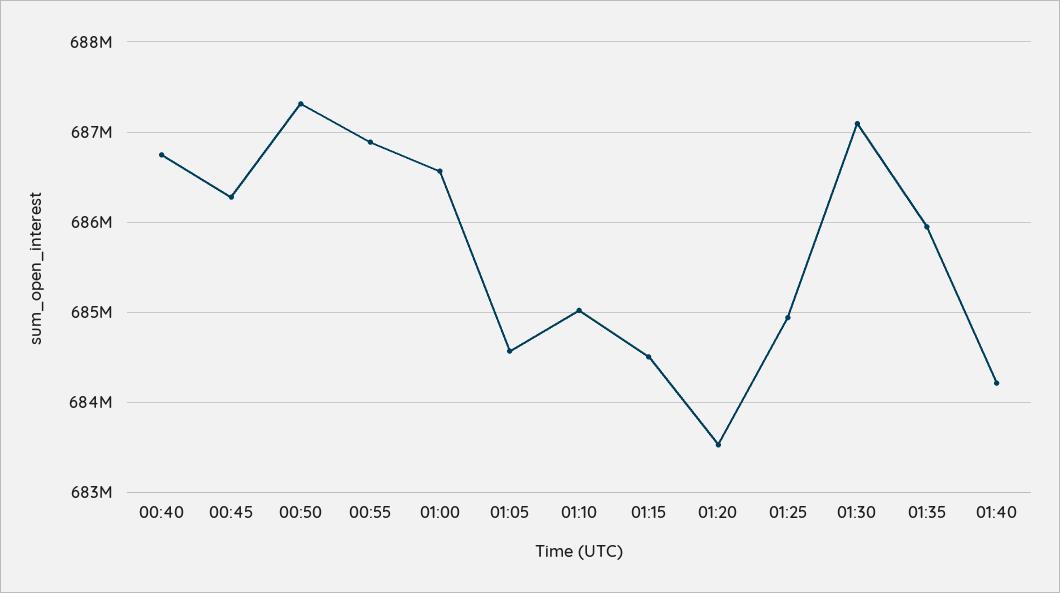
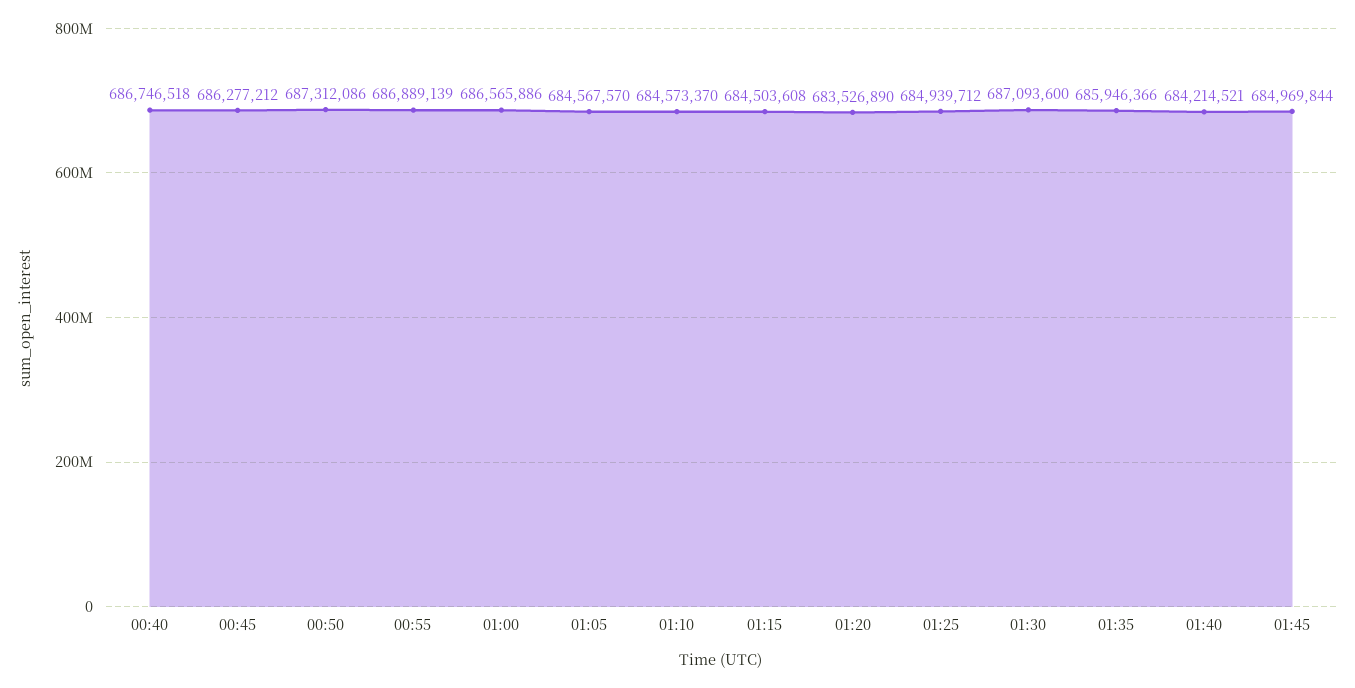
01:10: 685000000 -> 684573370
01:45: none -> 684969844

